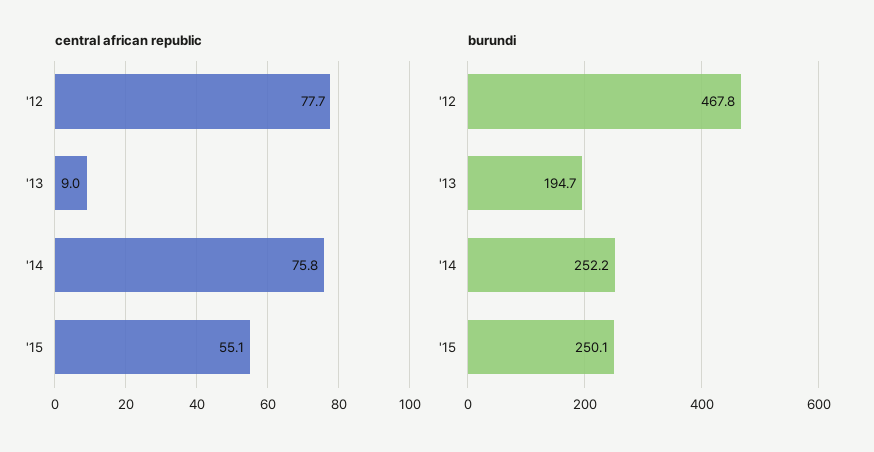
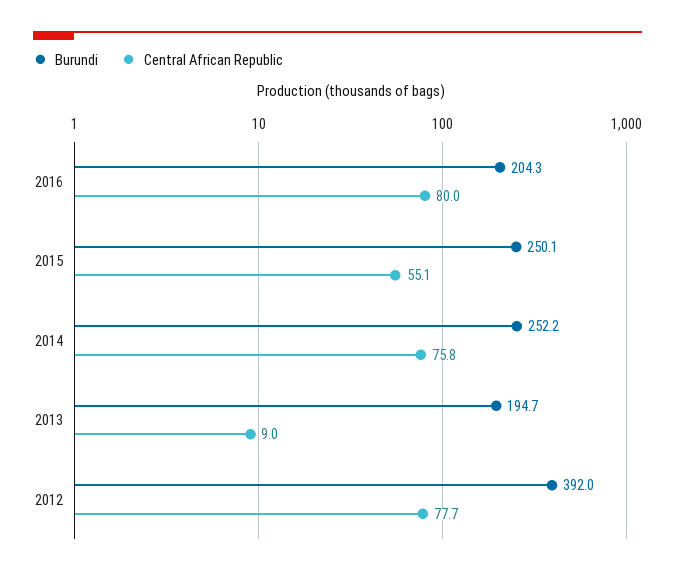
burundi, '12: 467.8 -> 392
burundi, 2016: none -> 204.3
central african republic, 2016: none -> 80

